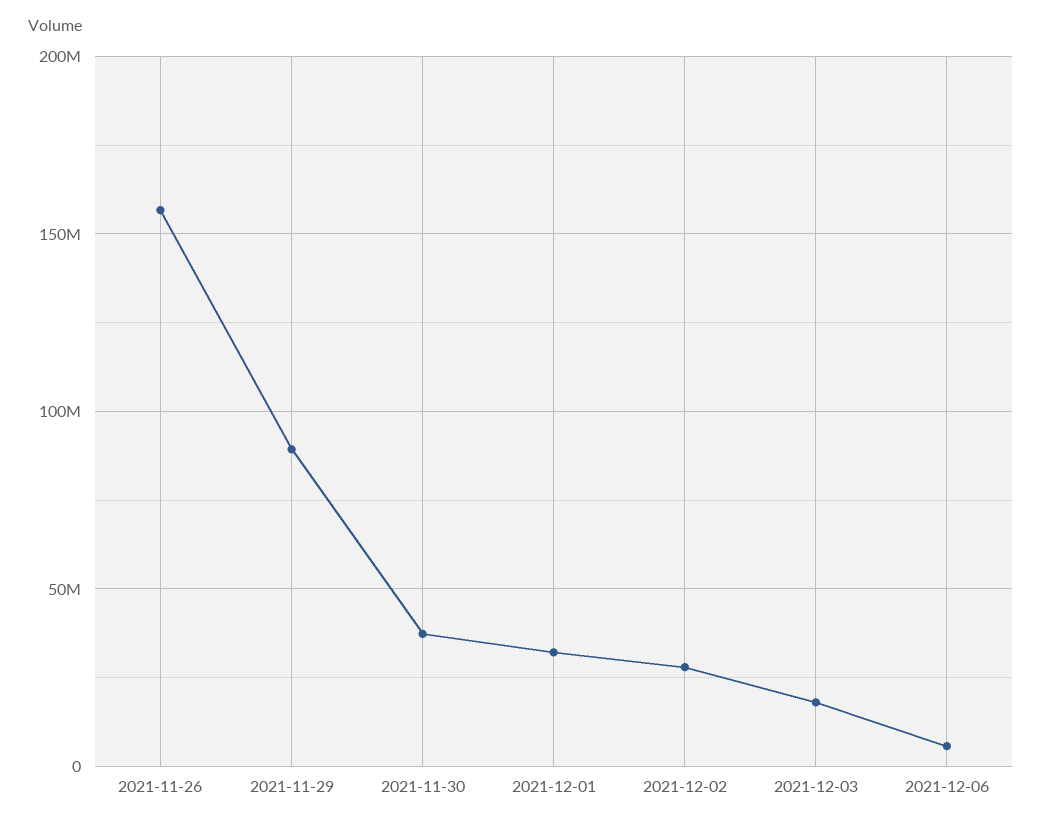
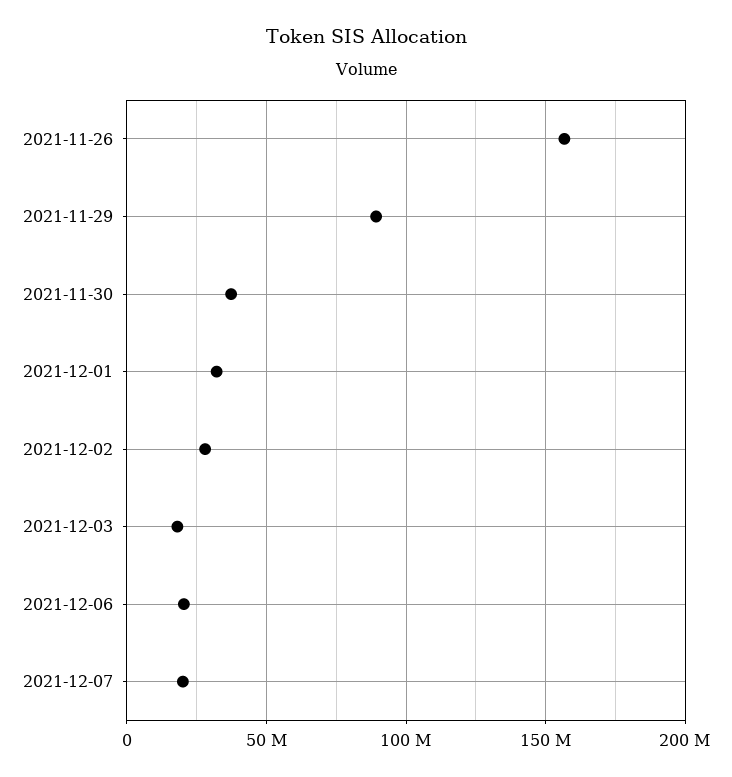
2021-12-06: 5000000 -> 20000000
2021-12-07: none -> 20000000

